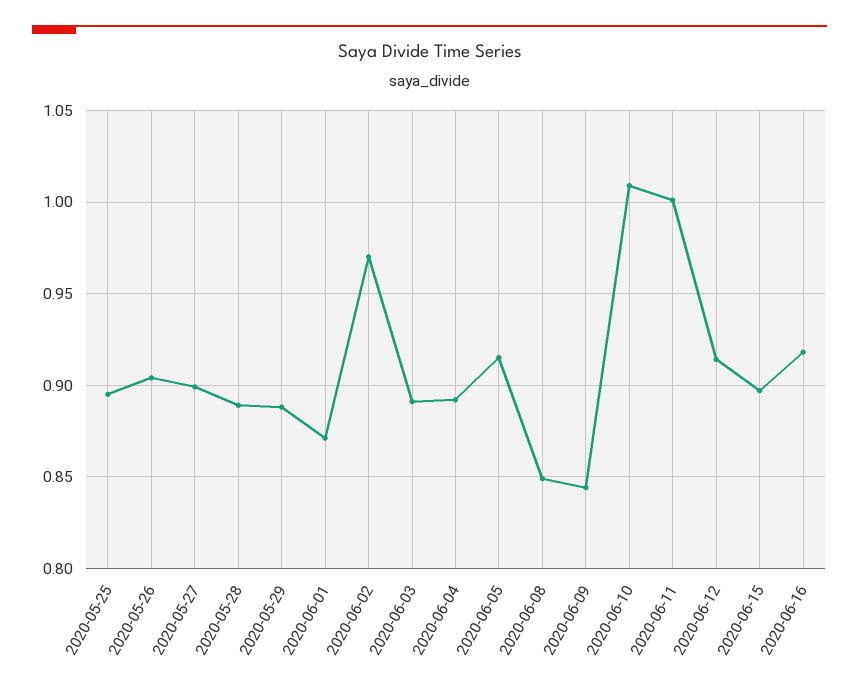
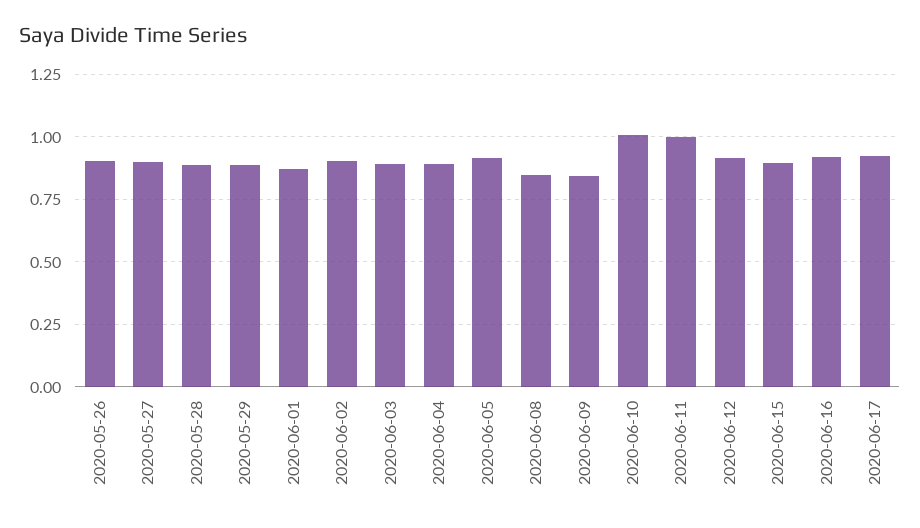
2020-05-25: 0.895 -> none
2020-06-02: 0.97 -> 0.9
2020-06-17: none -> 0.925

